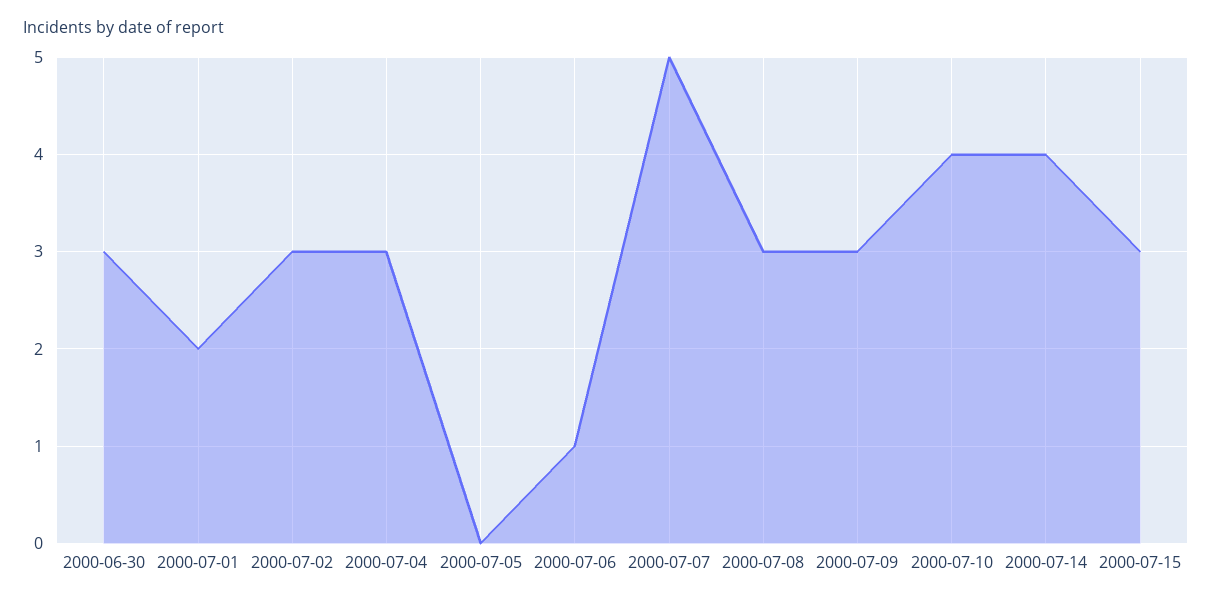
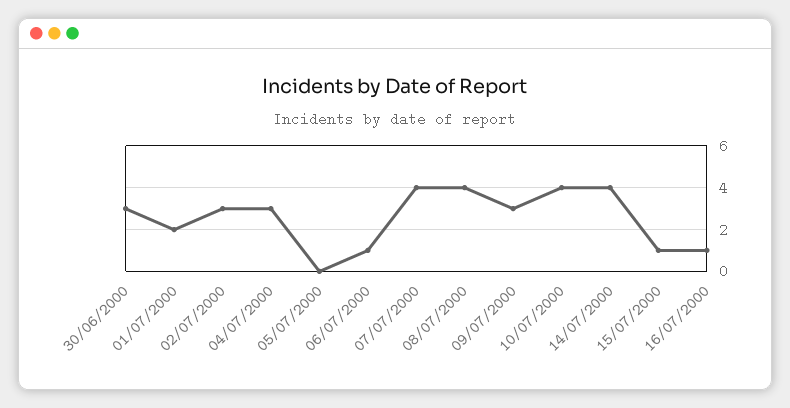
2000-07-07: 5 -> 4
2000-07-08: 3 -> 4
2000-07-15: 3 -> 1
16/07/2000: none -> 1

